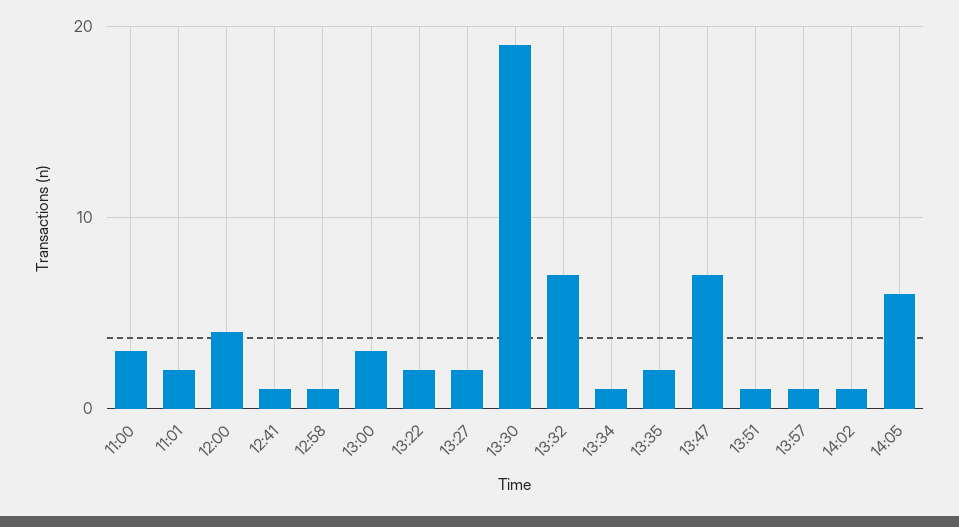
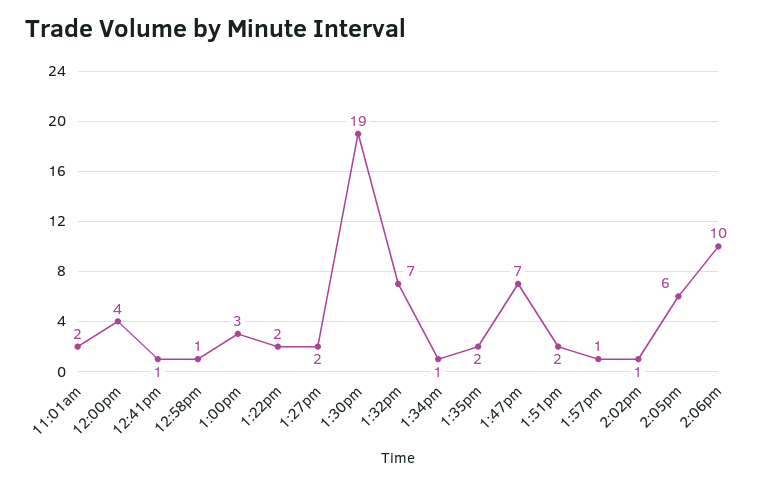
11:00: 3 -> none
13:51: 1 -> 2
2:06pm: none -> 10

